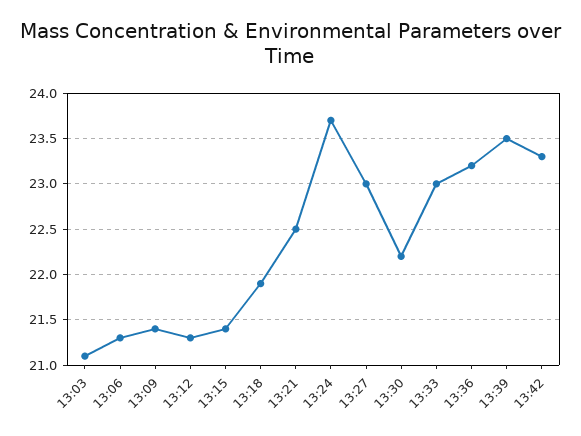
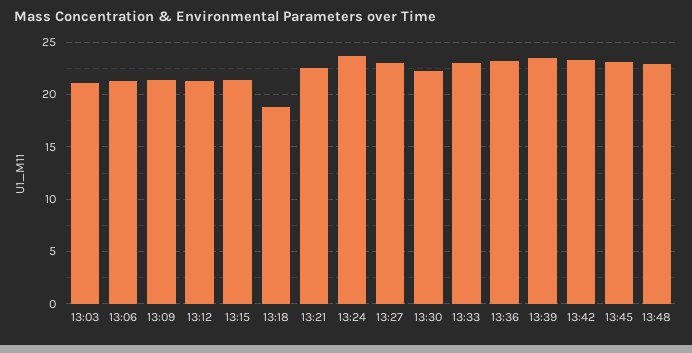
13:18: 21.9 -> 19
13:45: none -> 23
13:48: none -> 23

